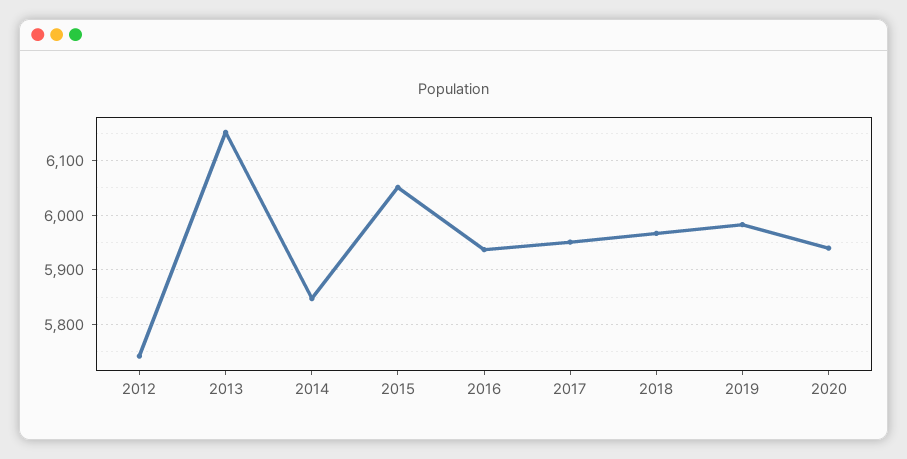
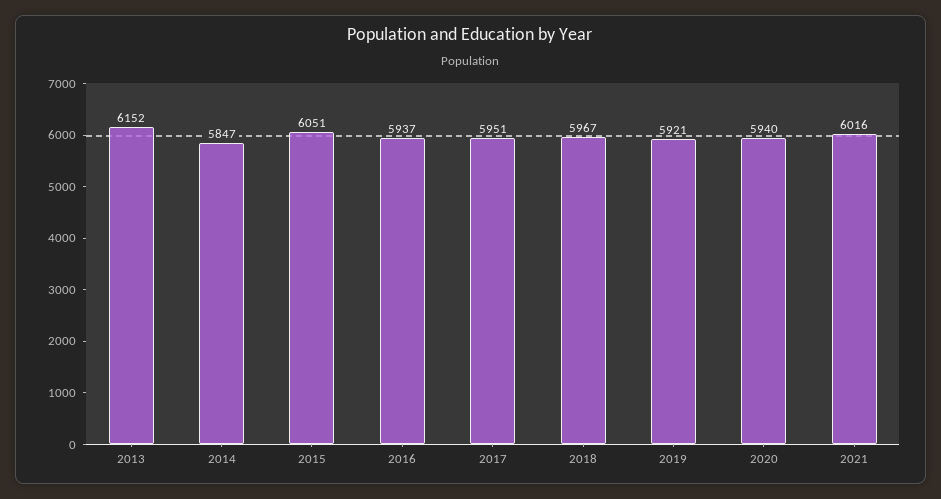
2012: 5740 -> none
2019: 5980 -> 5921
2021: none -> 6016

